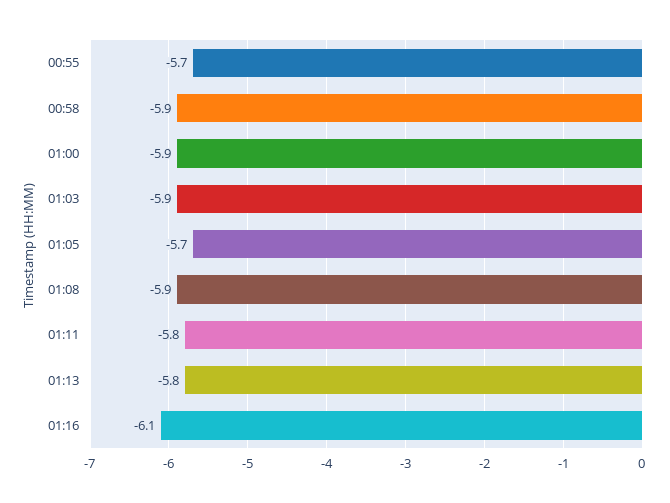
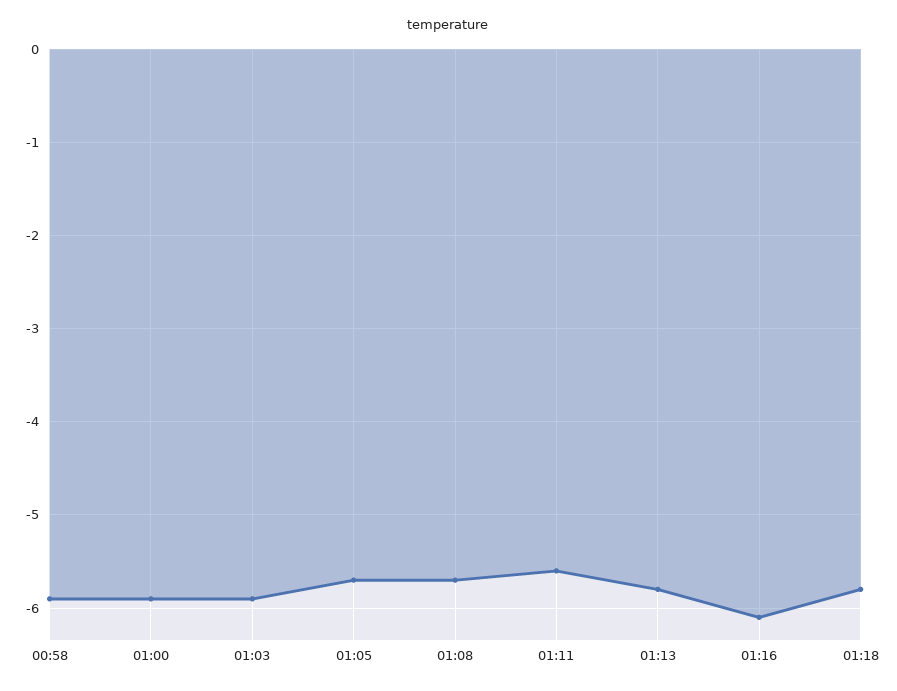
00:55: -5.7 -> none
01:08: -5.9 -> -5.7
01:11: -5.8 -> -5.6
01:18: none -> -5.8

